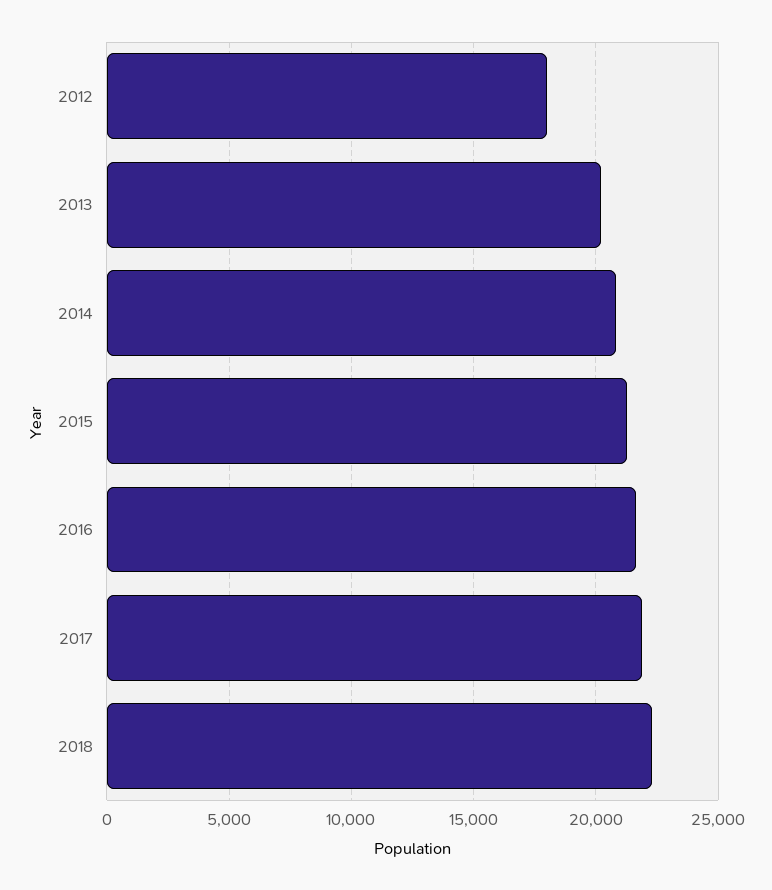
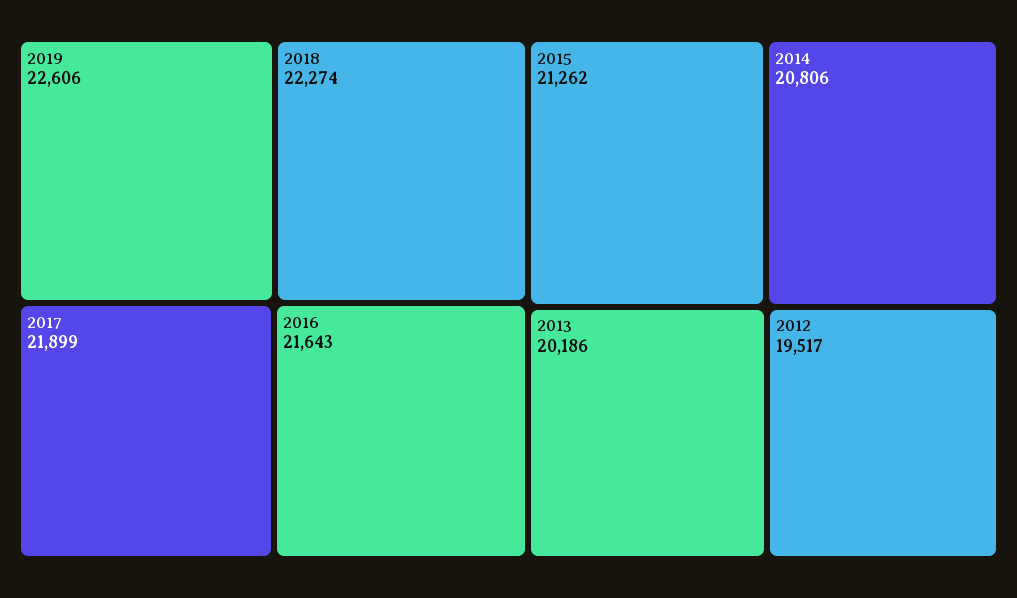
2012: 18000 -> 19517
2019: none -> 22606

